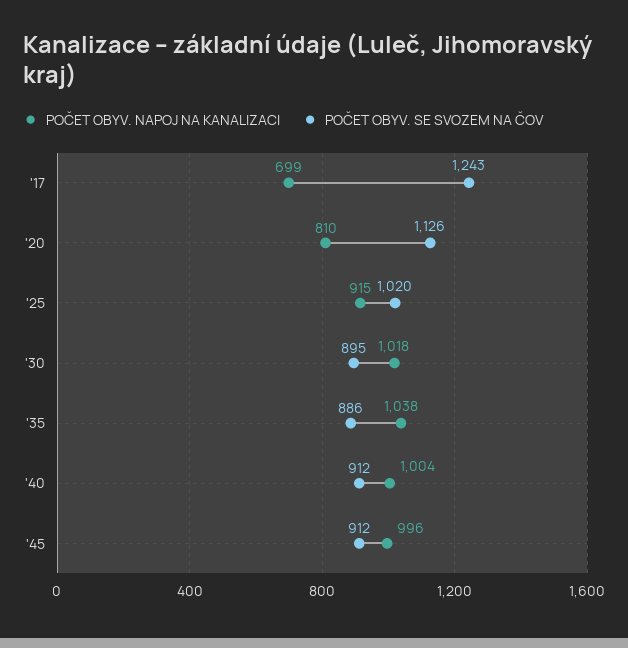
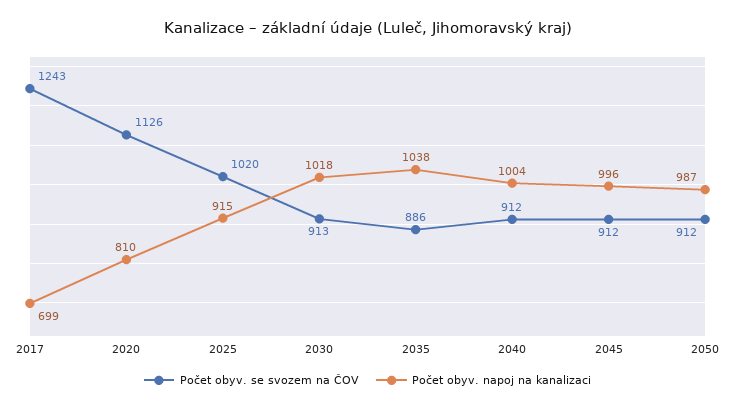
POČET OBYV. SE SVOZEM NA ČOV, '30: 895 -> 913
POČET OBYV. SE SVOZEM NA ČOV, 2050: none -> 912
POČET OBYV. NAPOJ NA KANALIZACI, 2050: none -> 987

